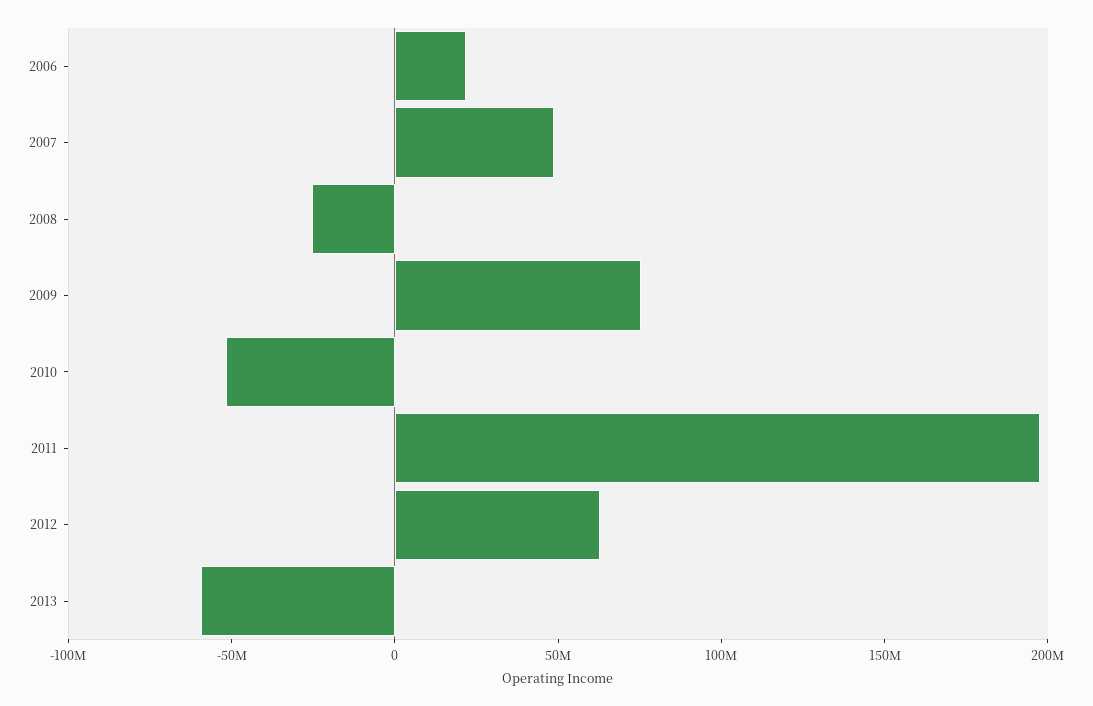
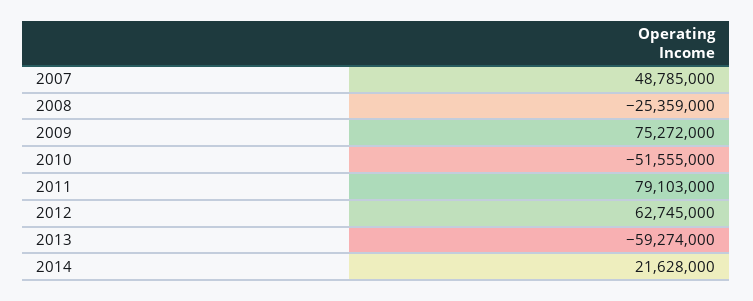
2006: 20000000 -> none
2011: 200000000 -> 79103000
2014: none -> 21628000

